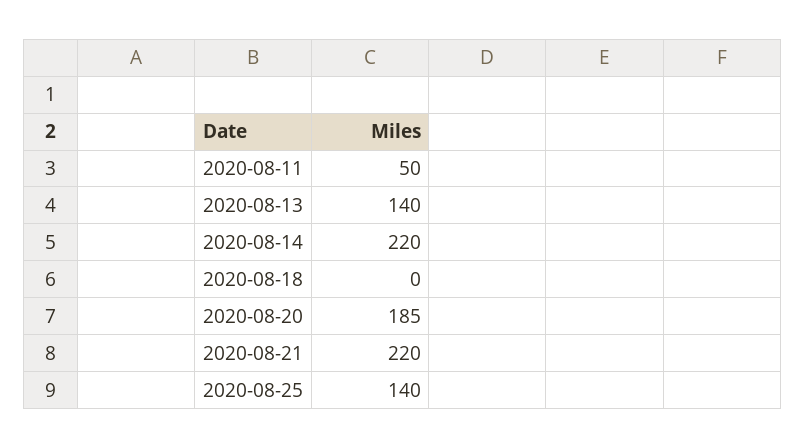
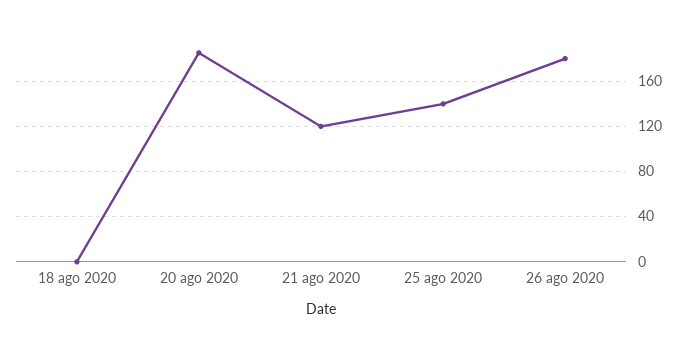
2020-08-11: 50 -> none
2020-08-13: 140 -> none
2020-08-14: 220 -> none
2020-08-21: 220 -> 120
26 ago 2020: none -> 180

